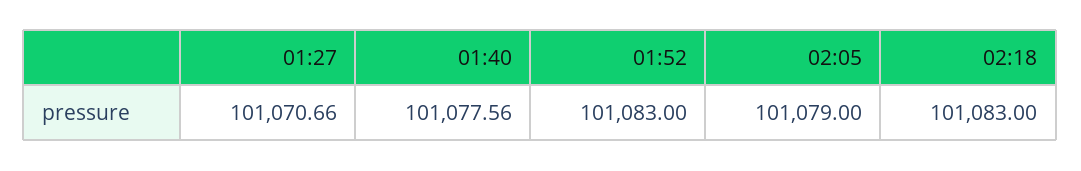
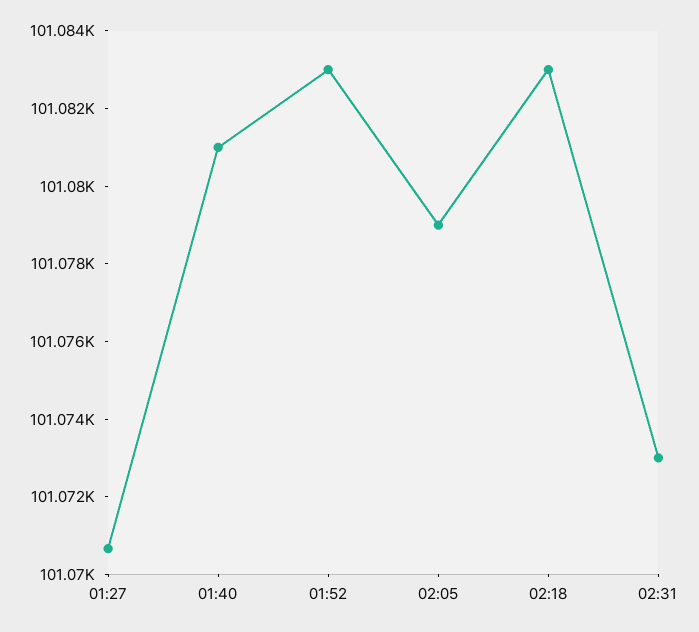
01:40: 101077.56 -> 101081
02:31: none -> 101073

